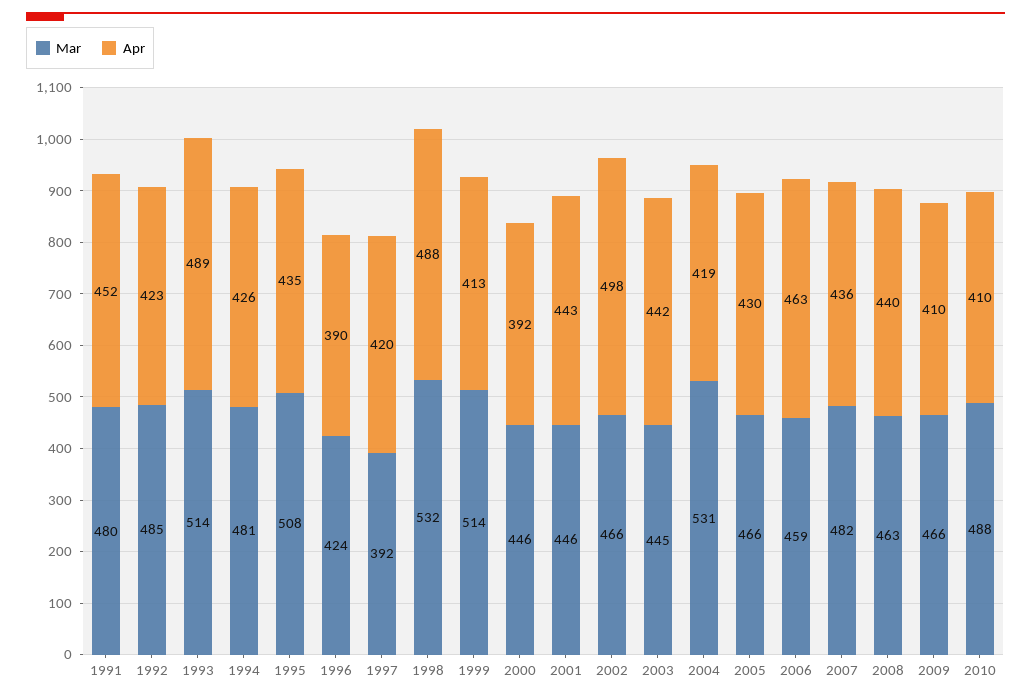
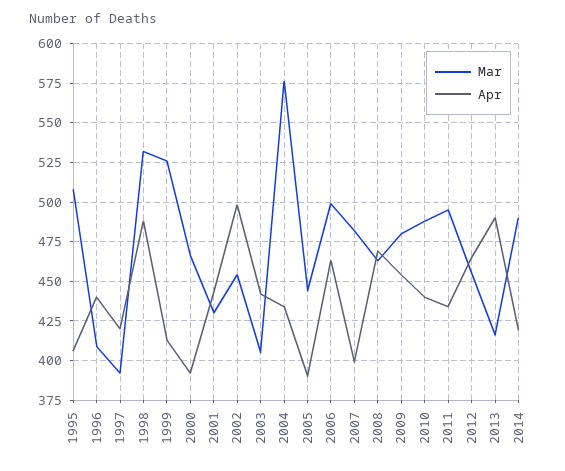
Mar, 1991: 480 -> none
Apr, 1991: 452 -> none
Mar, 1992: 485 -> none
Apr, 1992: 423 -> none
Mar, 1993: 514 -> none
Apr, 1993: 489 -> none
Mar, 1994: 481 -> none
Apr, 1994: 426 -> none
Apr, 1995: 435 -> 405
Mar, 1996: 424 -> 410
Apr, 1996: 390 -> 440
Mar, 1999: 514 -> 525
Mar, 2000: 446 -> 465
Mar, 2001: 446 -> 430
Mar, 2002: 466 -> 455
Mar, 2003: 445 -> 405
Mar, 2004: 531 -> 575
Apr, 2004: 419 -> 435
Mar, 2005: 466 -> 445
Apr, 2005: 430 -> 390
Mar, 2006: 459 -> 500
Apr, 2007: 436 -> 400
Apr, 2008: 440 -> 470
Mar, 2009: 466 -> 480
Apr, 2009: 410 -> 455
Apr, 2010: 410 -> 440
Mar, 2011: none -> 495
Apr, 2011: none -> 435
Mar, 2012: none -> 455
Apr, 2012: none -> 465
Mar, 2013: none -> 415
Apr, 2013: none -> 490
Mar, 2014: none -> 490
Apr, 2014: none -> 420

